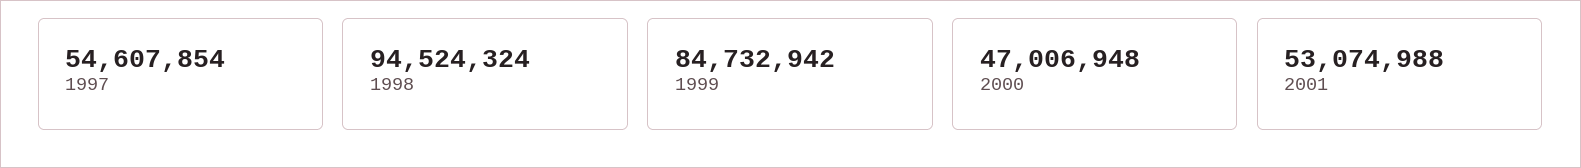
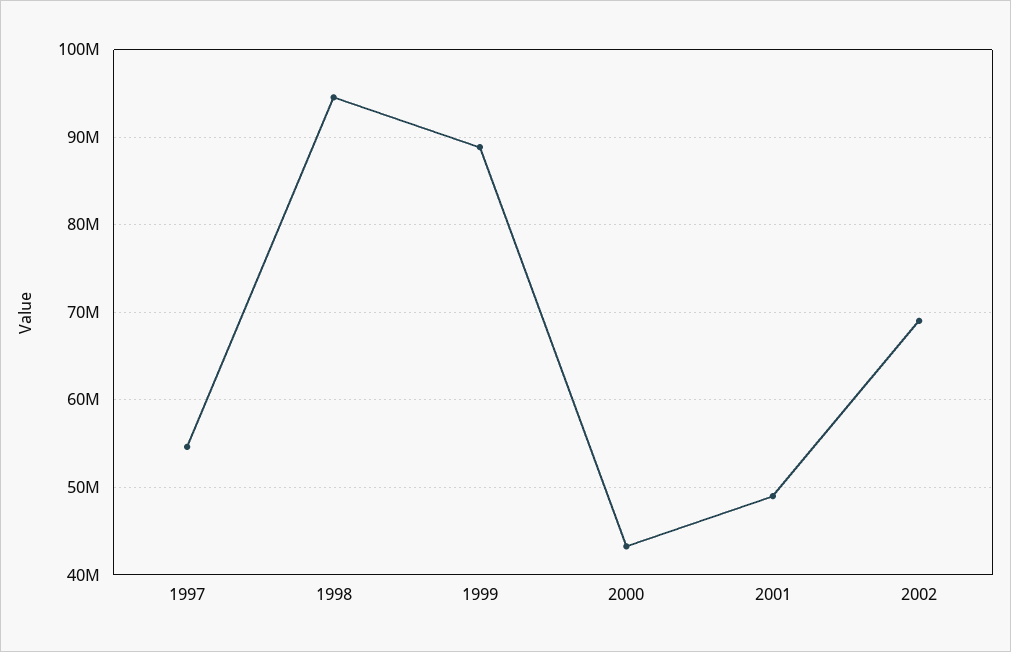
1999: 84732942 -> 89000000
2000: 47006948 -> 43000000
2001: 53074988 -> 49000000
2002: none -> 69000000

